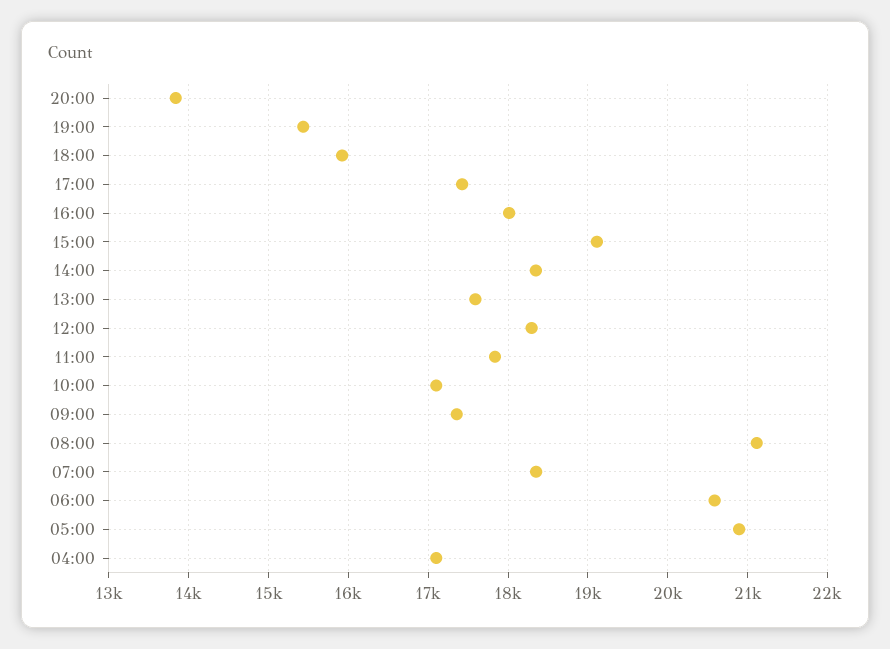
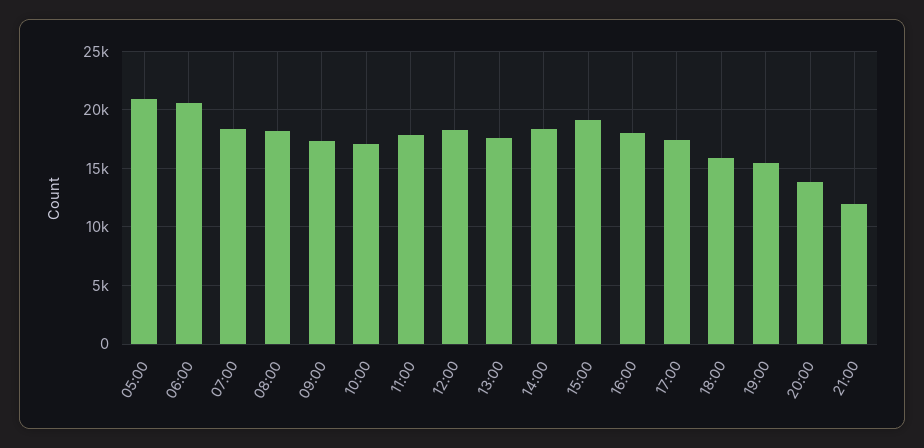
08:00: 21100 -> 18000
04:00: 17100 -> none
21:00: none -> 12000

